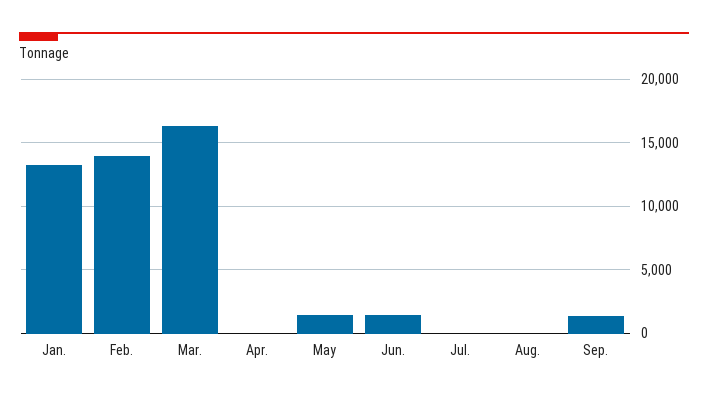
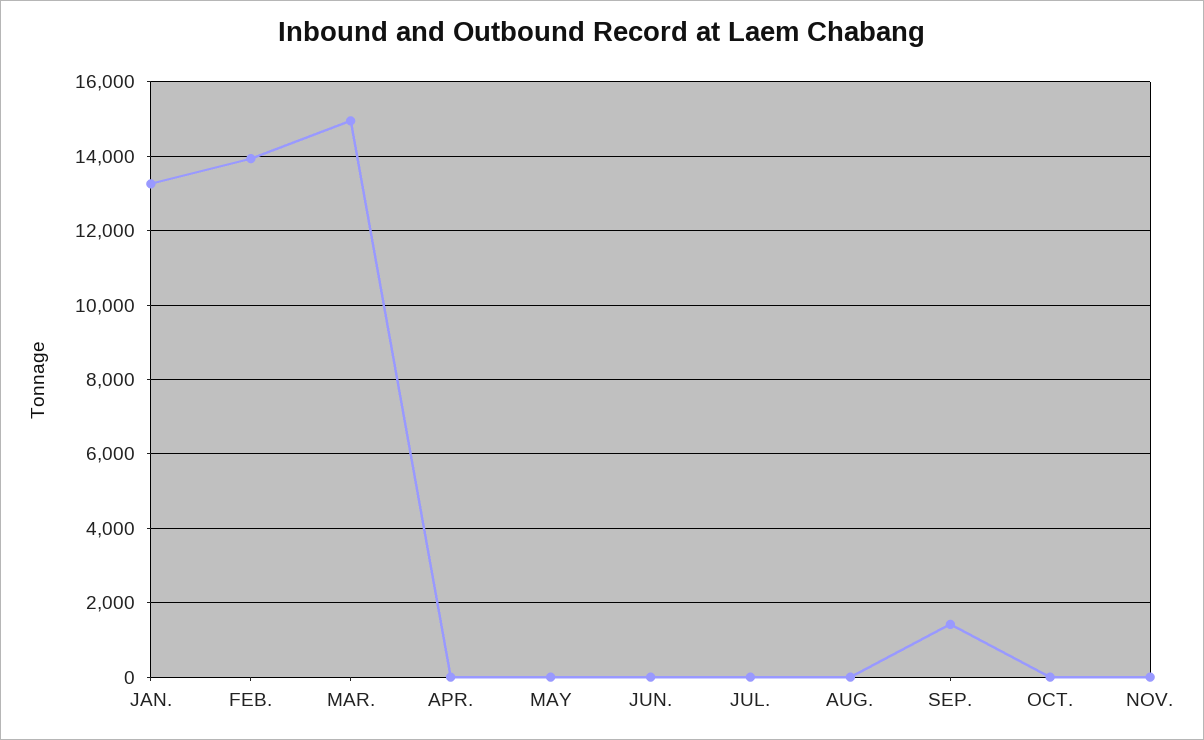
Mar.: 16500 -> 15000
May: 1500 -> 0
Jun.: 1500 -> 0
OCT.: none -> 0
NOV.: none -> 0

